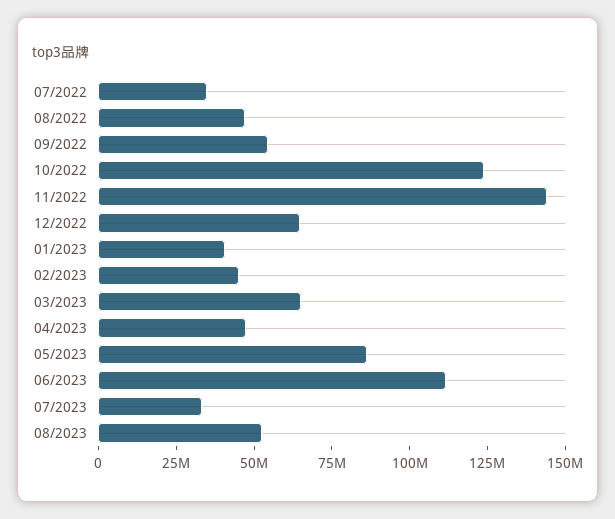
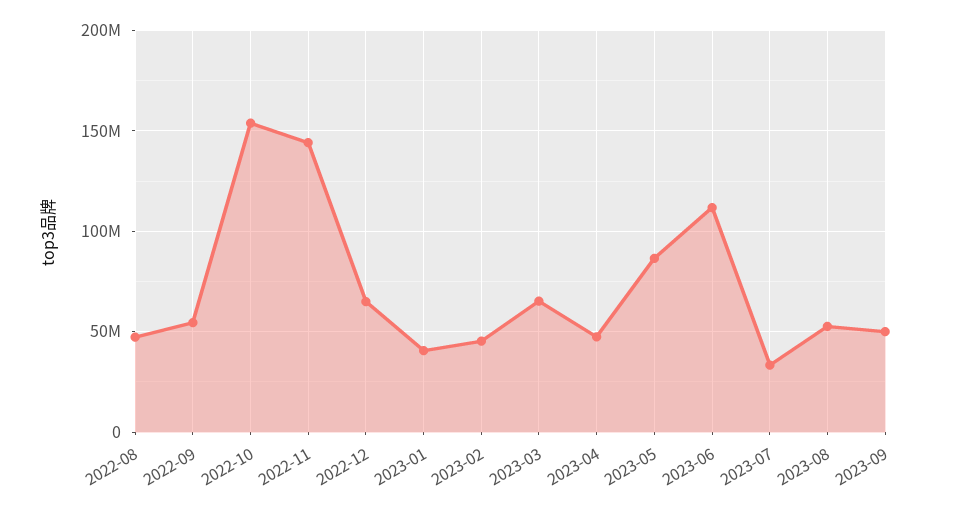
07/2022: 35000000 -> none
10/2022: 125000000 -> 155000000
2023-09: none -> 50000000

